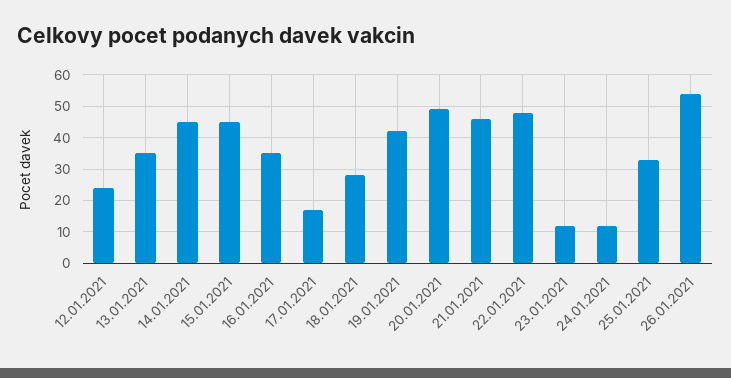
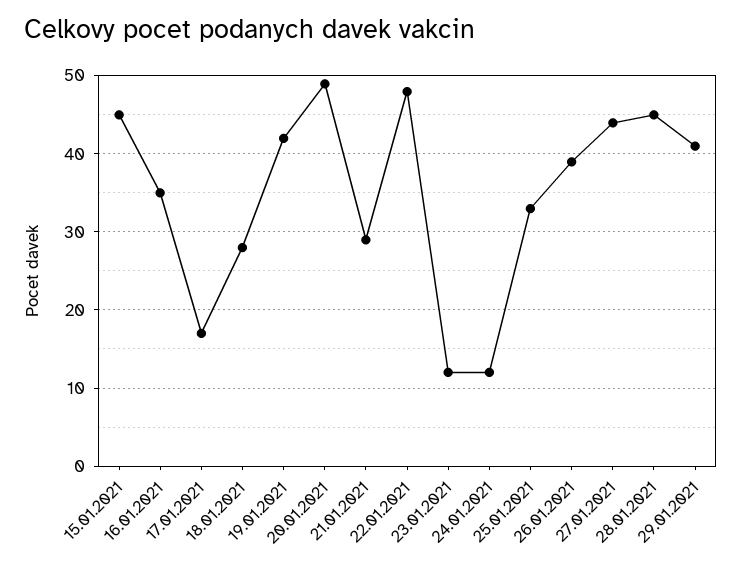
12.01.2021: 25 -> none
13.01.2021: 35 -> none
14.01.2021: 45 -> none
21.01.2021: 45 -> 29
26.01.2021: 55 -> 39
27.01.2021: none -> 44
28.01.2021: none -> 45
29.01.2021: none -> 41

